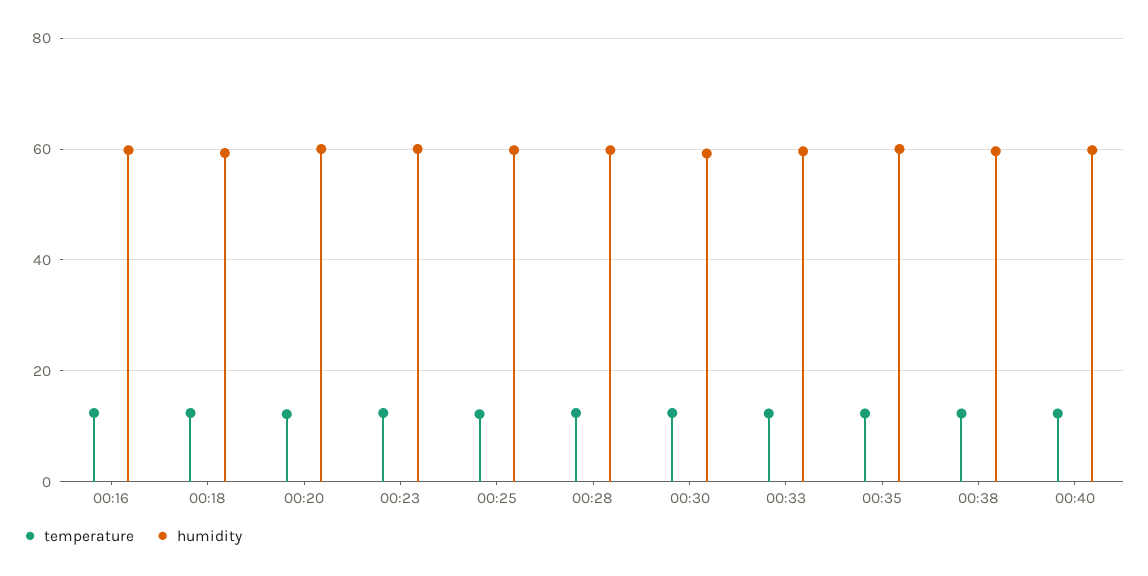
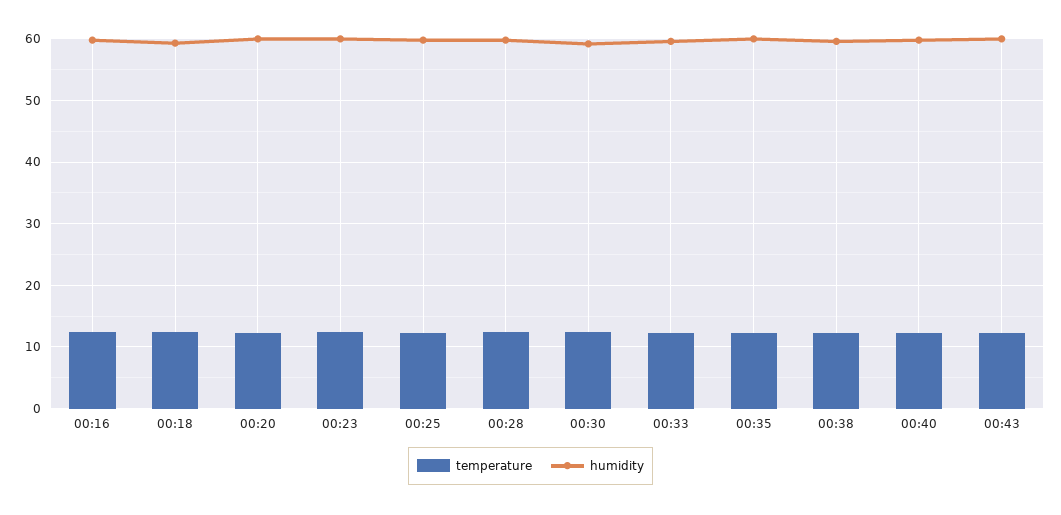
temperature, 00:43: none -> 12
humidity, 00:43: none -> 60

